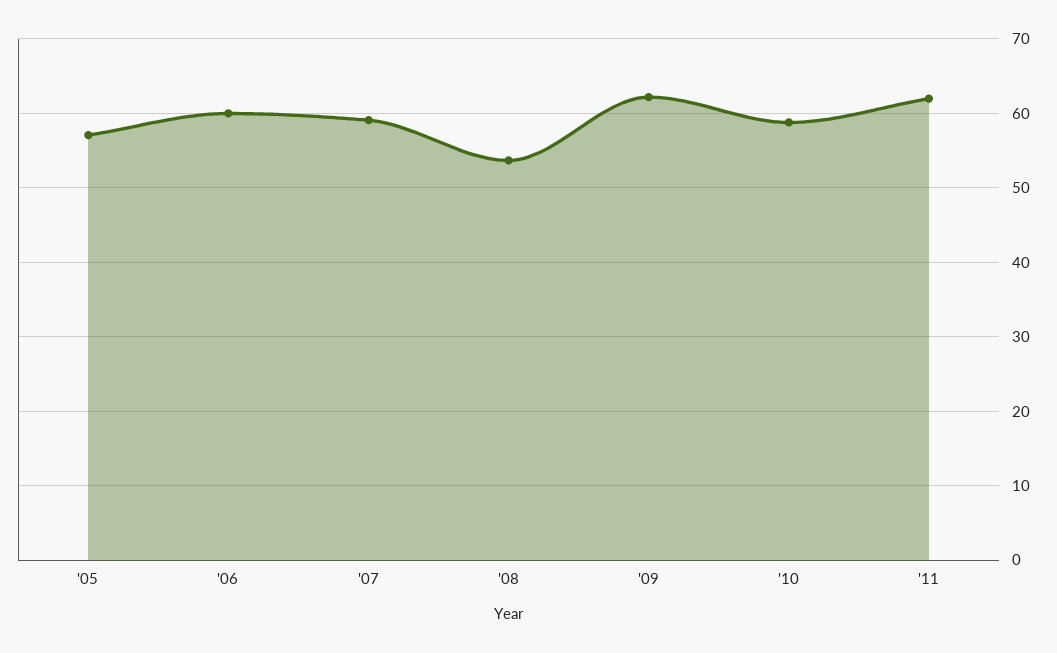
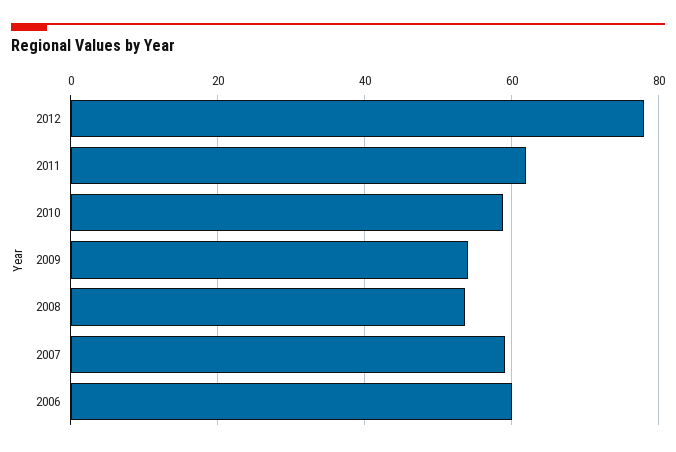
'05: 57 -> none
'09: 62 -> 54
2012: none -> 78

